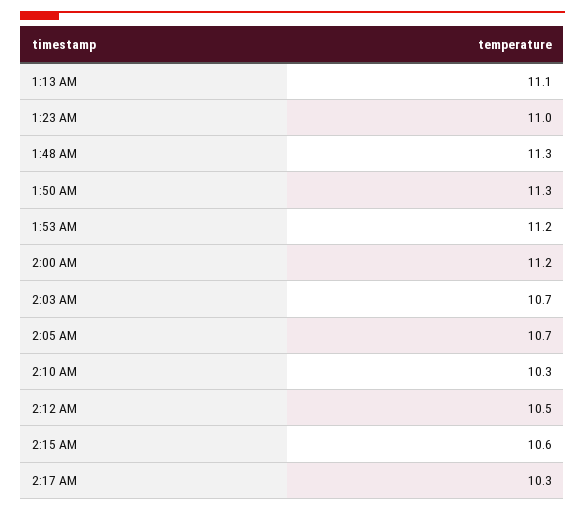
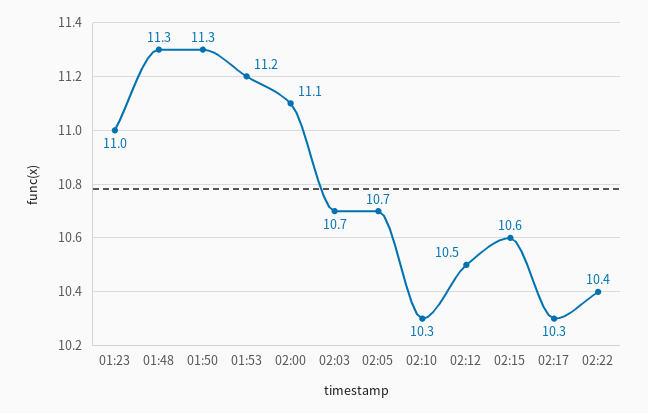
1:13 AM: 11.1 -> none
2:00 AM: 11.2 -> 11.1
02:22: none -> 10.4

